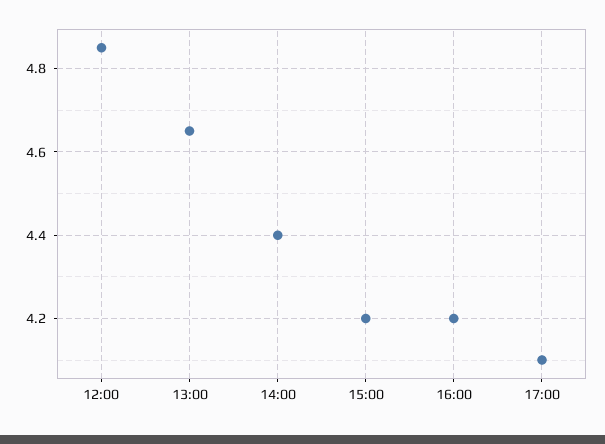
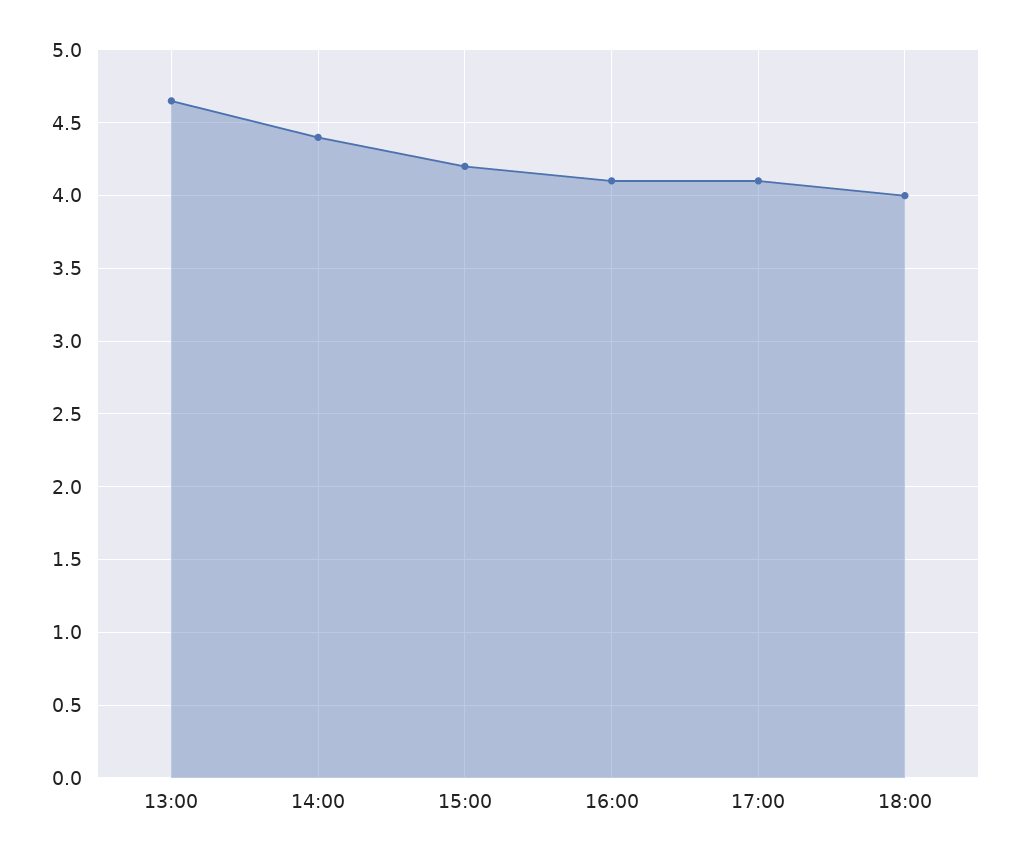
12:00: 4.85 -> none
16:00: 4.2 -> 4.1
18:00: none -> 4

